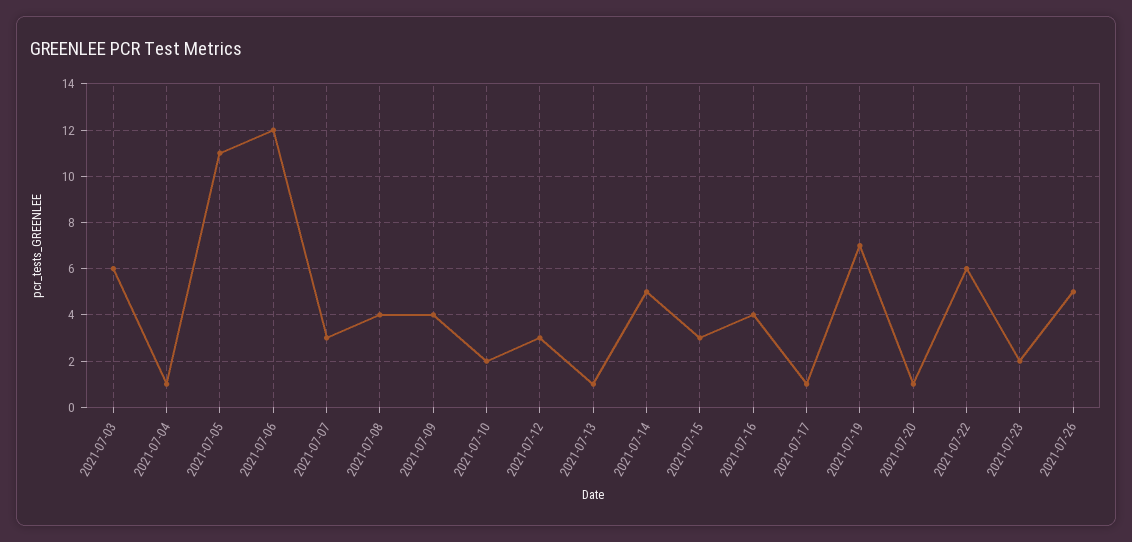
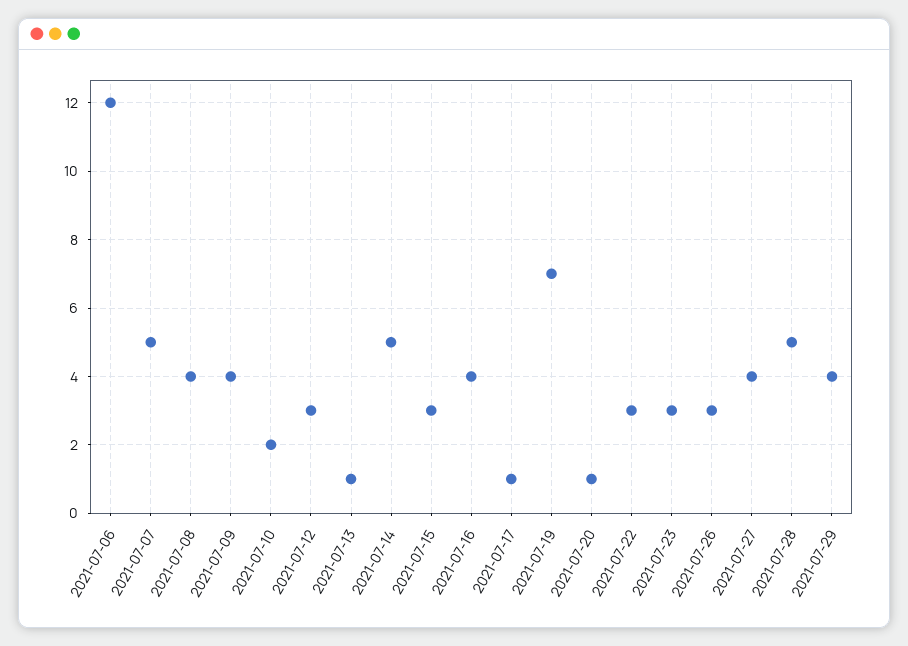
2021-07-03: 6 -> none
2021-07-04: 1 -> none
2021-07-05: 11 -> none
2021-07-07: 3 -> 5
2021-07-22: 6 -> 3
2021-07-23: 2 -> 3
2021-07-26: 5 -> 3
2021-07-27: none -> 4
2021-07-28: none -> 5
2021-07-29: none -> 4

